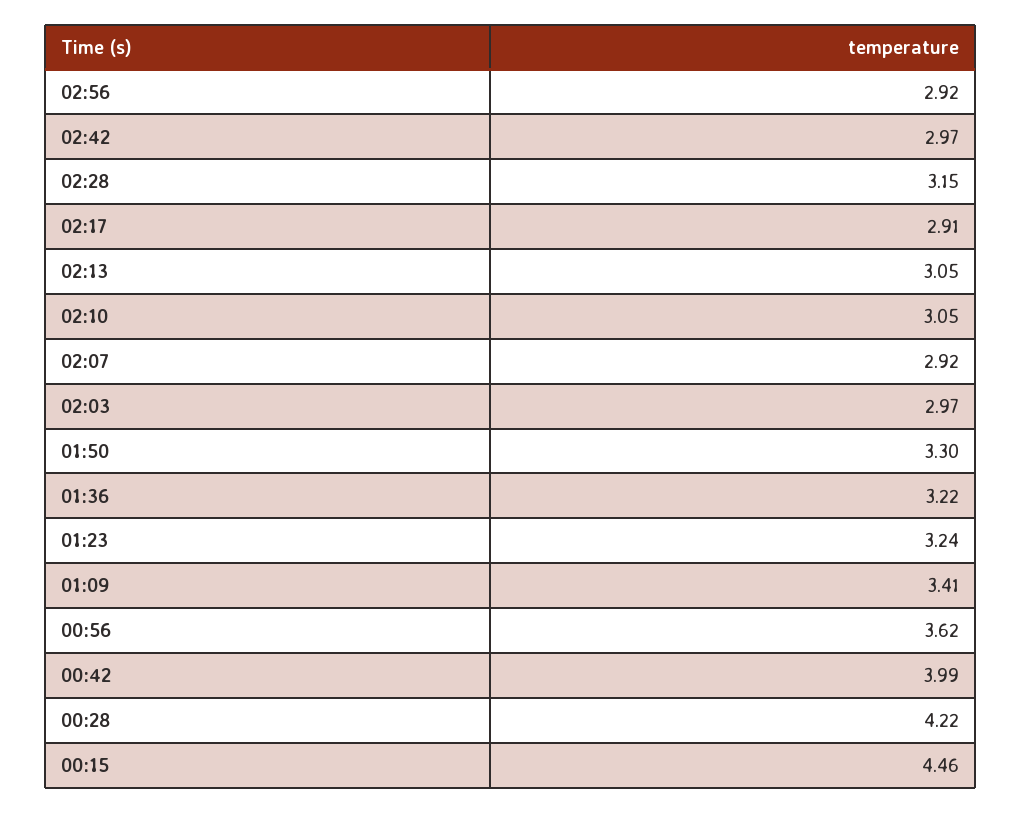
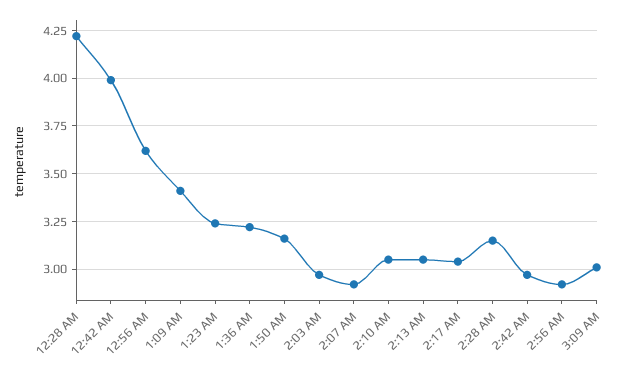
02:17: 2.91 -> 3.05
01:50: 3.3 -> 3.15
00:15: 4.46 -> none
3:09 AM: none -> 3

